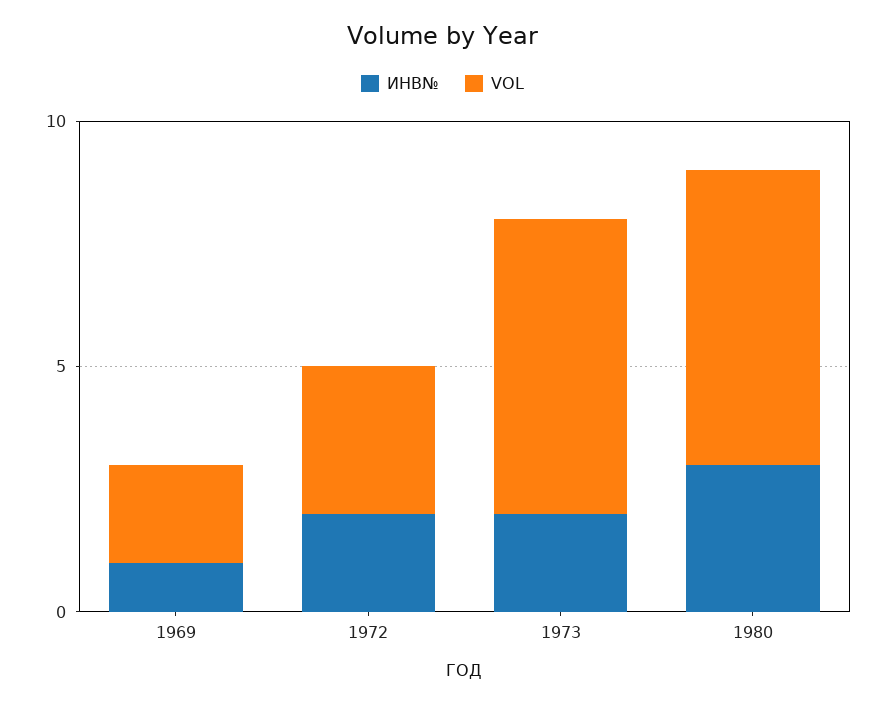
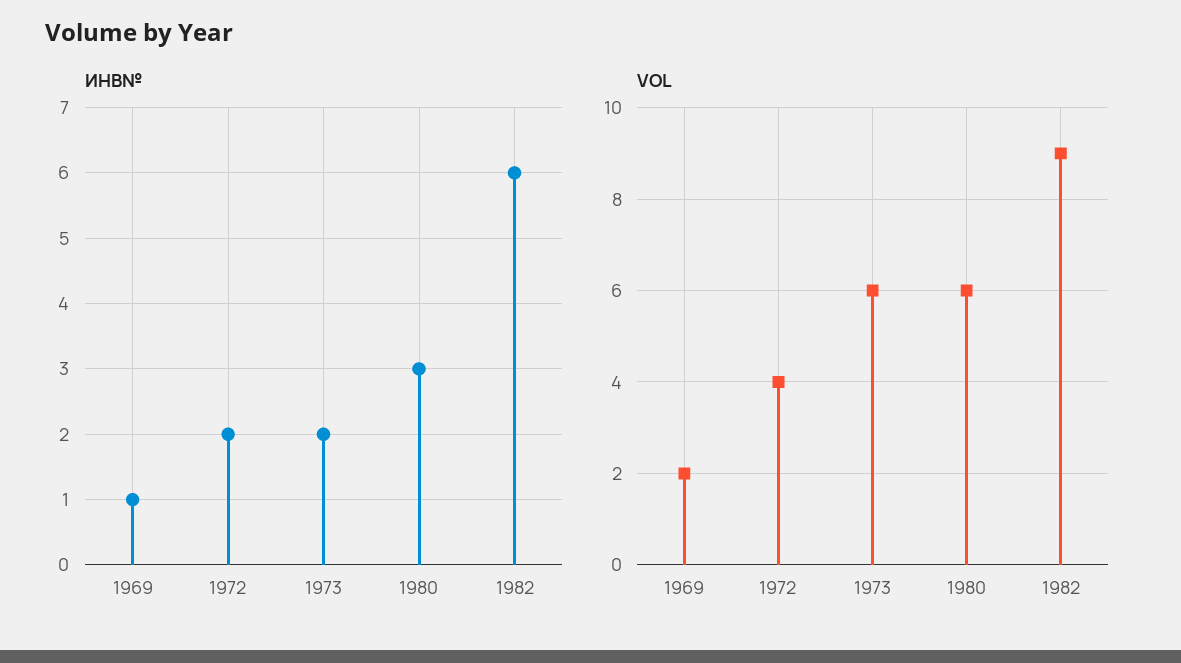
VOL, 1972: 3 -> 4
ИНВ№, 1982: none -> 6
VOL, 1982: none -> 9

